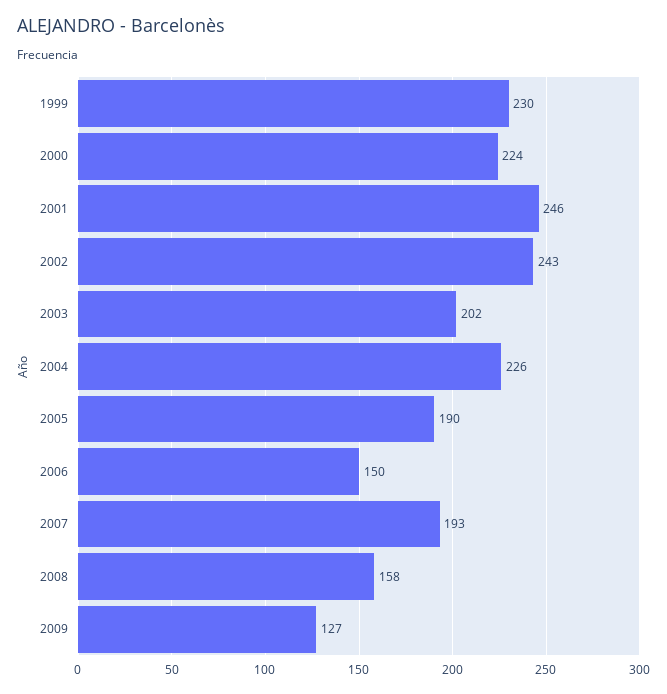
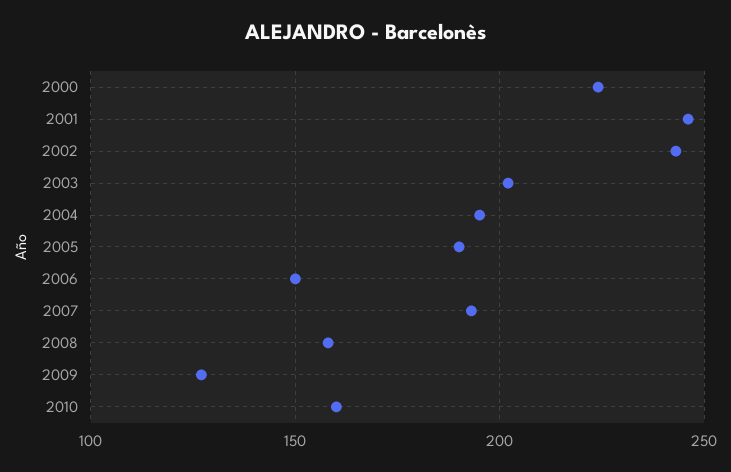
1999: 230 -> none
2004: 226 -> 195
2010: none -> 160

